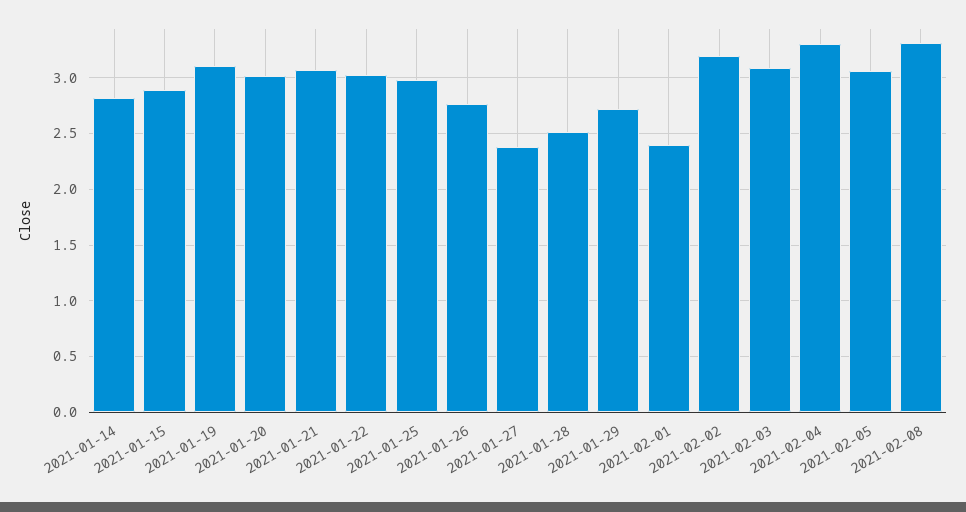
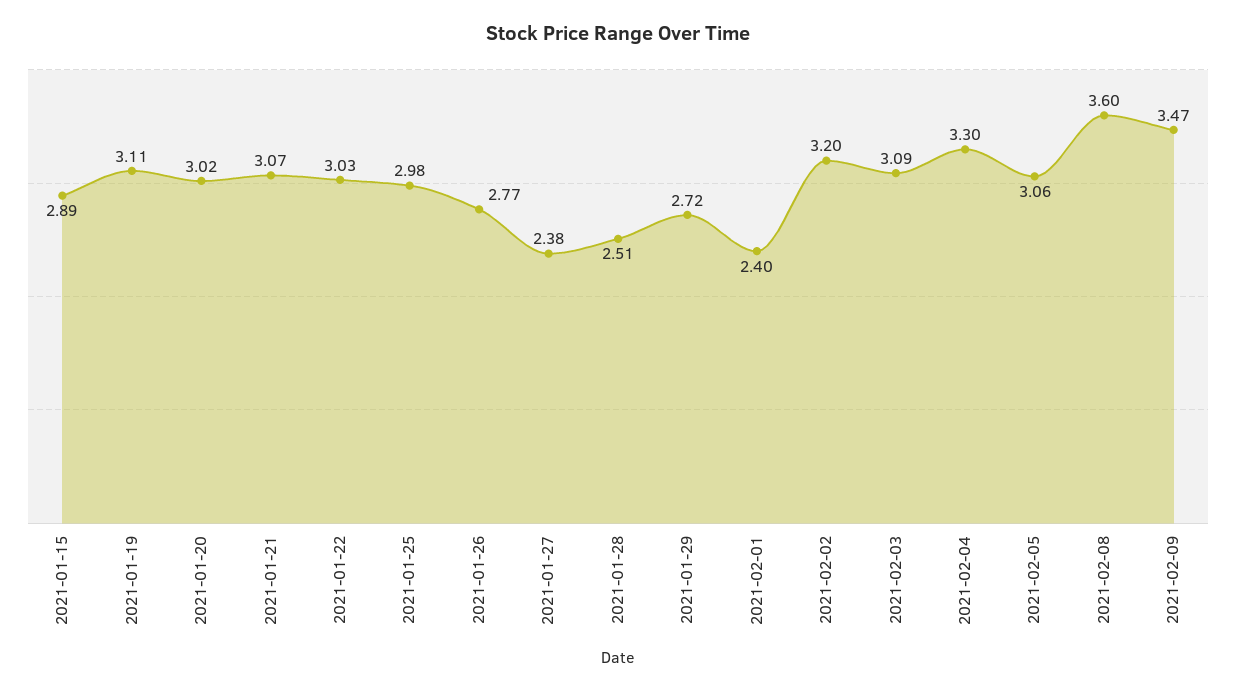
2021-01-14: 2.8 -> none
2021-02-08: 3.3 -> 3.6
2021-02-09: none -> 3.47

